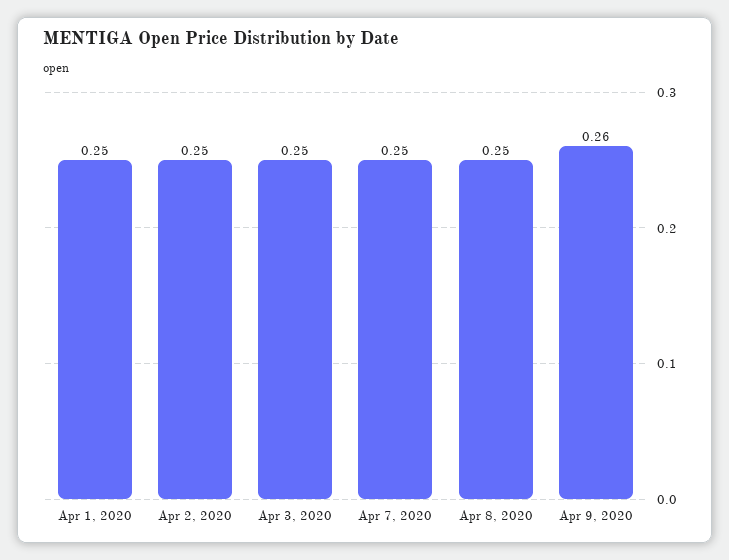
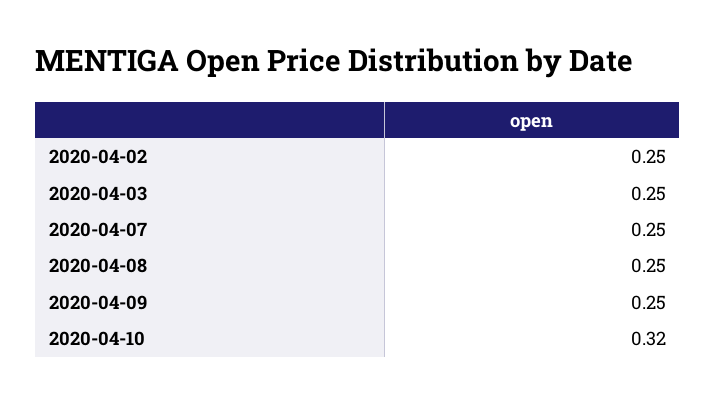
Apr 1, 2020: 0.25 -> none
Apr 9, 2020: 0.26 -> 0.25
2020-04-10: none -> 0.32

